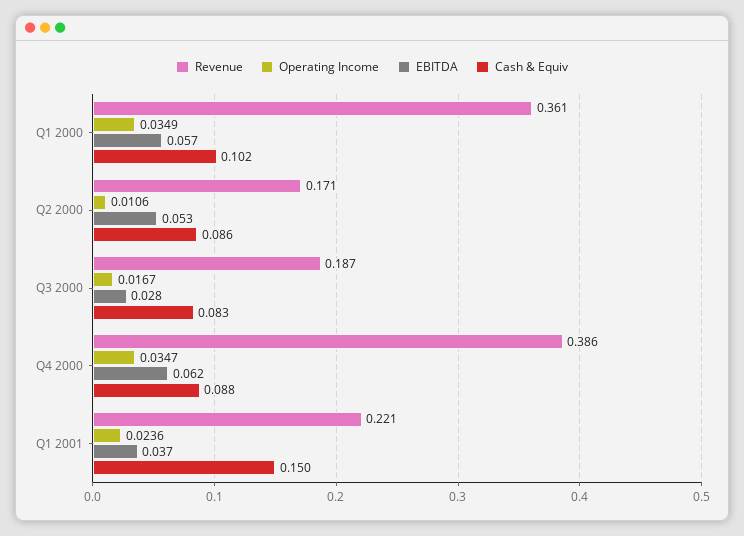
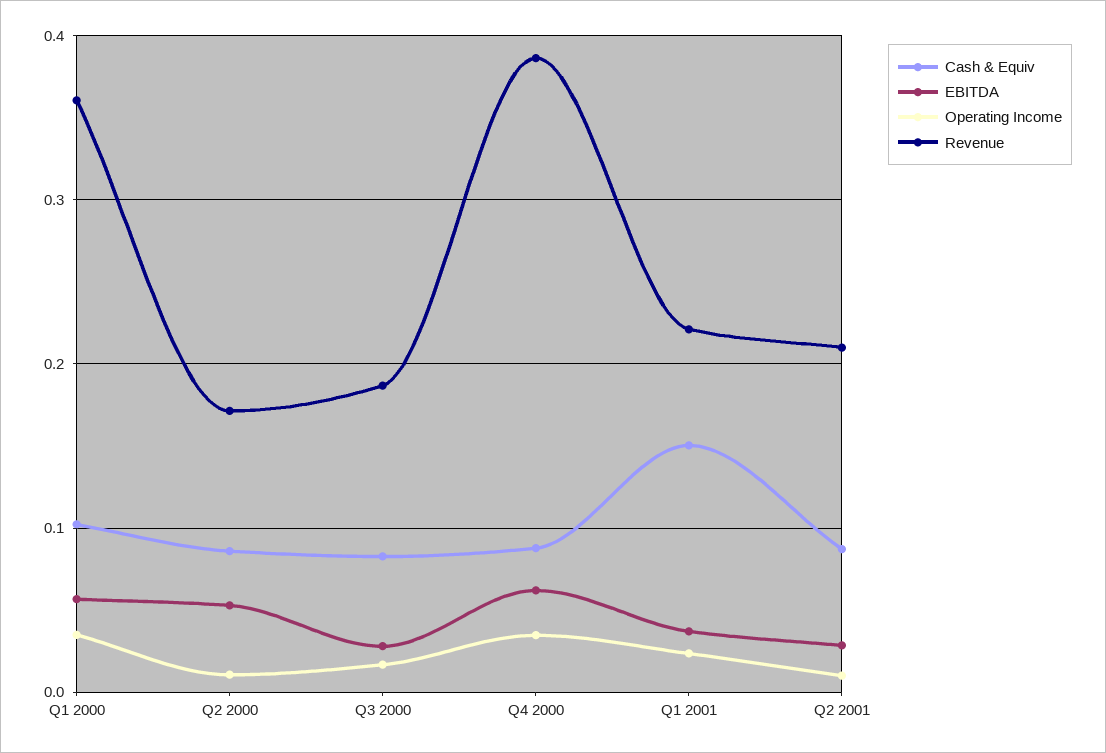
Cash & Equiv, Q2 2001: none -> 0.09
EBITDA, Q2 2001: none -> 0.03
Operating Income, Q2 2001: none -> 0.01
Revenue, Q2 2001: none -> 0.21

